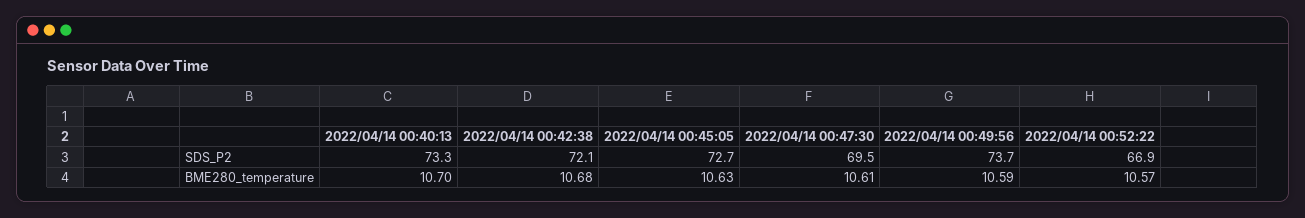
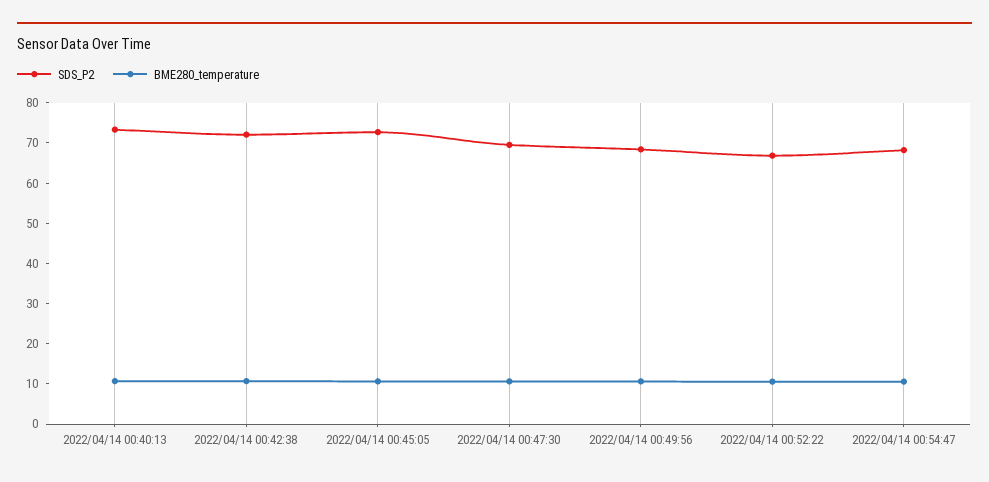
SDS_P2, 2022/04/14 00:49:56: 73.7 -> 68
SDS_P2, 2022/04/14 00:54:47: none -> 68
BME280_temperature, 2022/04/14 00:54:47: none -> 10

